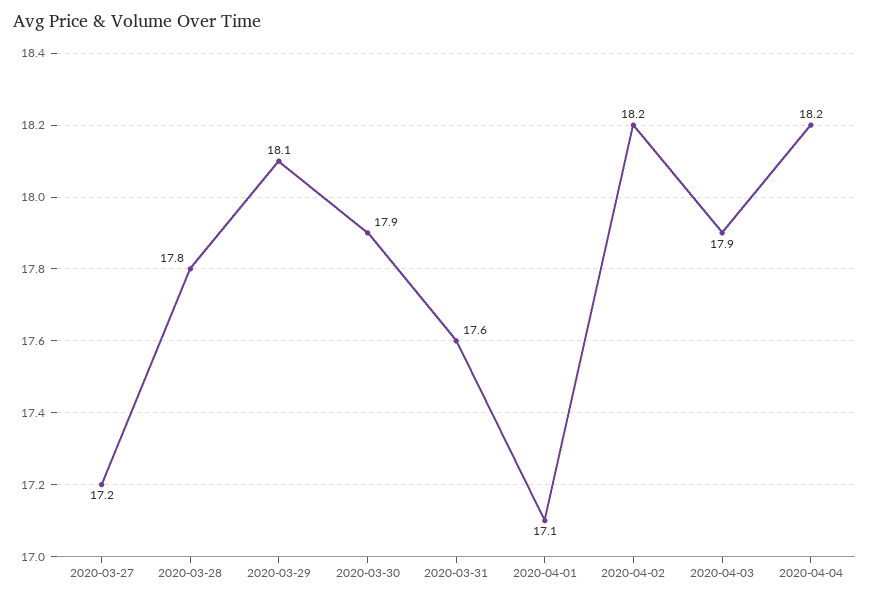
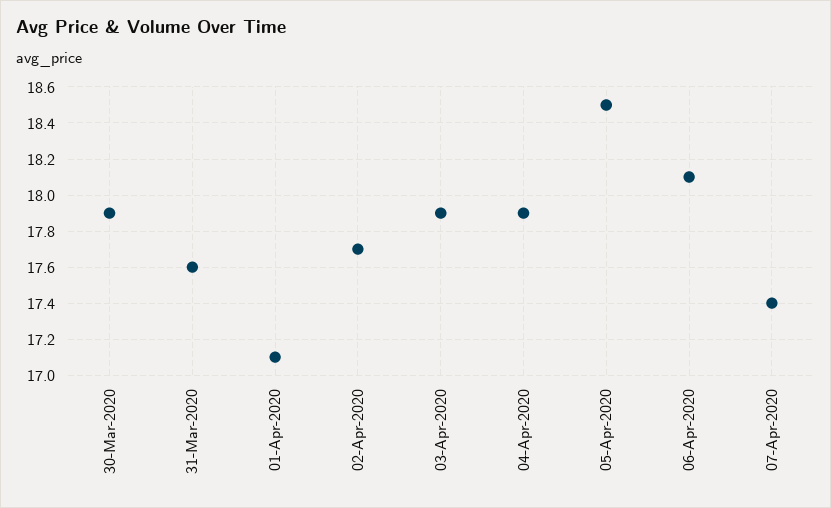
2020-03-27: 17.2 -> none
2020-03-28: 17.8 -> none
2020-03-29: 18.1 -> none
2020-04-02: 18.2 -> 17.7
2020-04-04: 18.2 -> 17.9
05-Apr-2020: none -> 18.5
06-Apr-2020: none -> 18.1
07-Apr-2020: none -> 17.4

